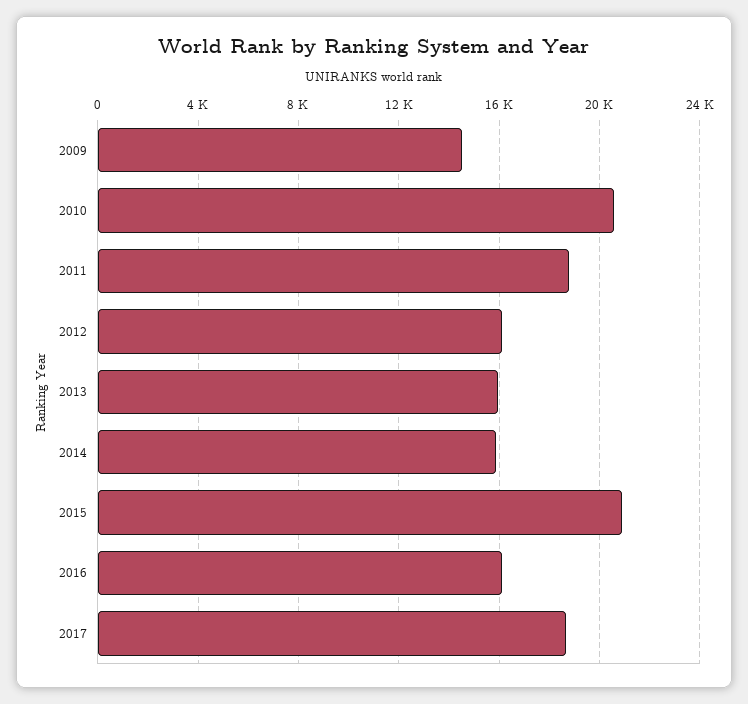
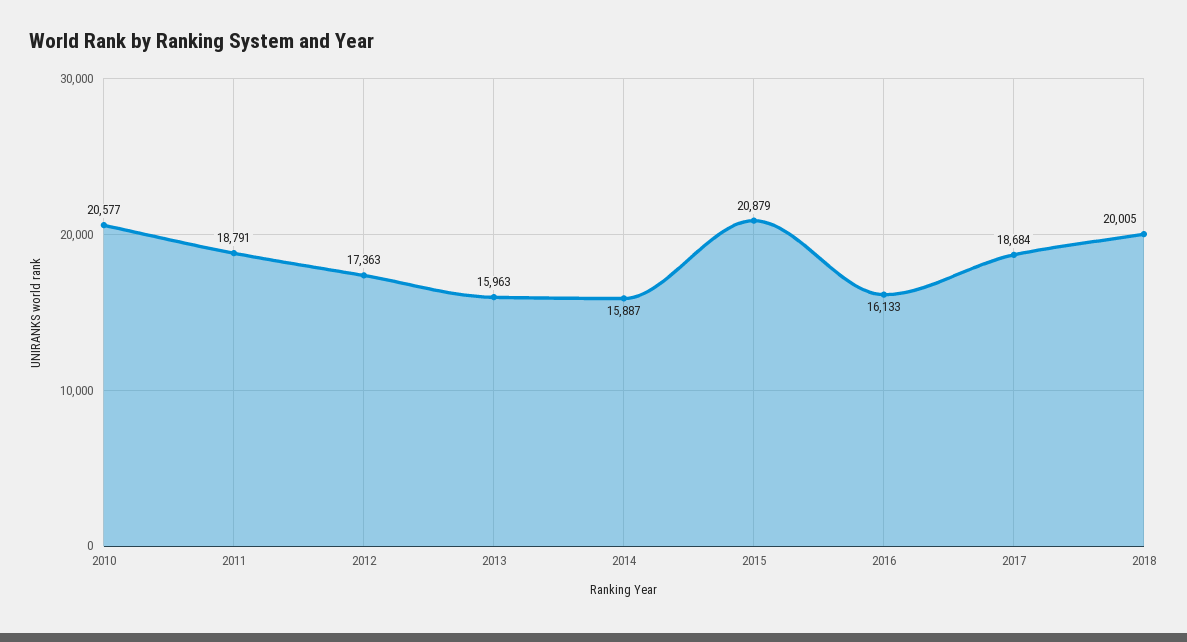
2009: 14500 -> none
2012: 16000 -> 17363
2018: none -> 20005

